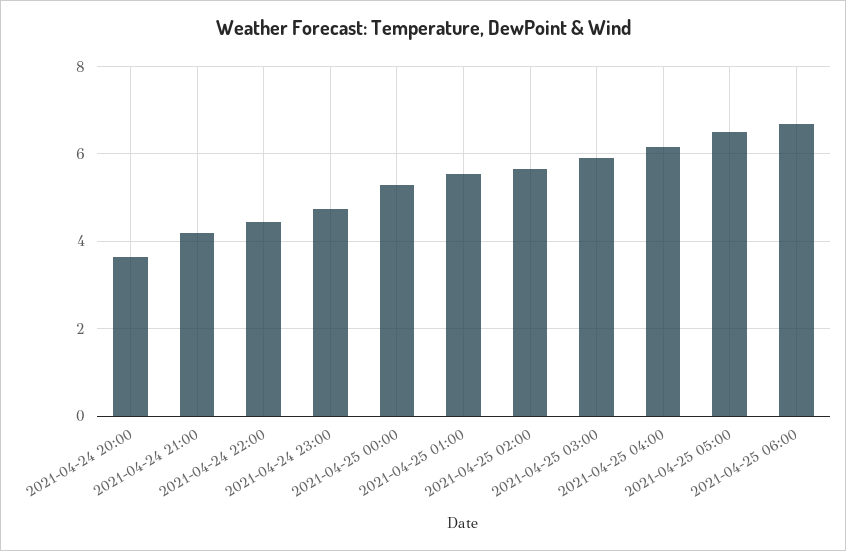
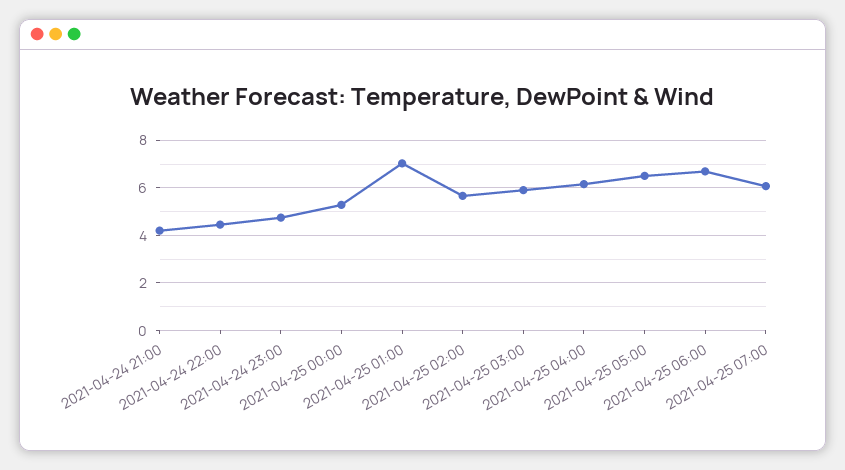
2021-04-24 20:00: 3.6 -> none
2021-04-25 01:00: 5.6 -> 7
2021-04-25 07:00: none -> 6

